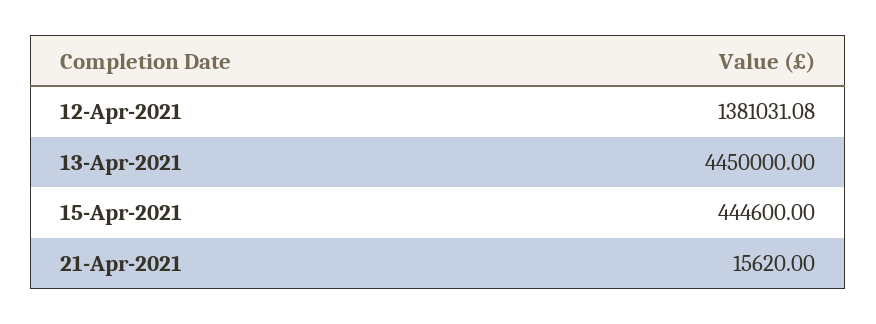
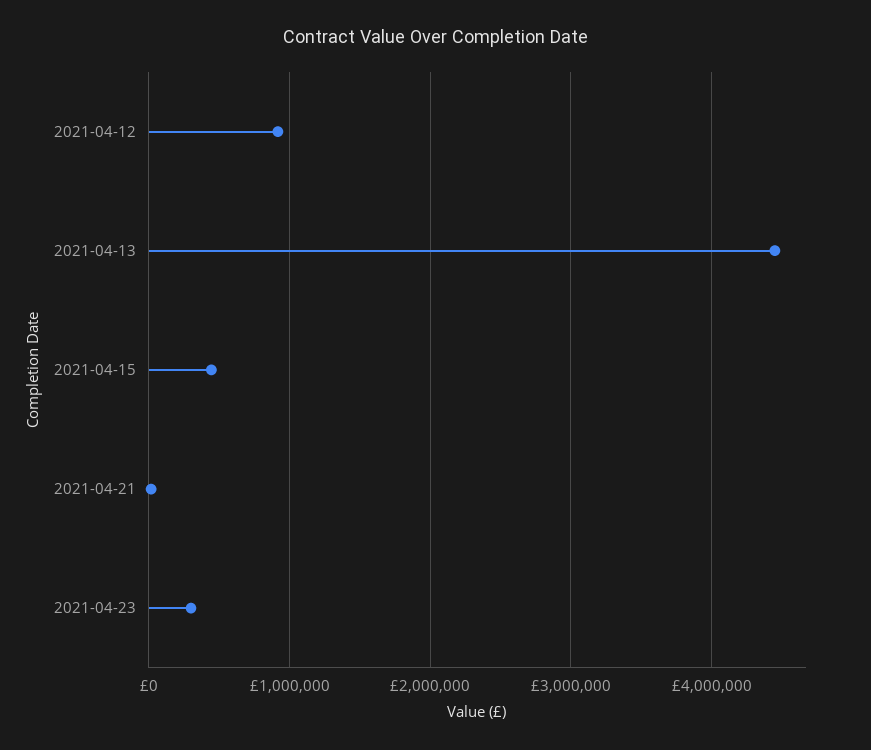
12-Apr-2021: 1381031.08 -> 900000
2021-04-23: none -> 300000

